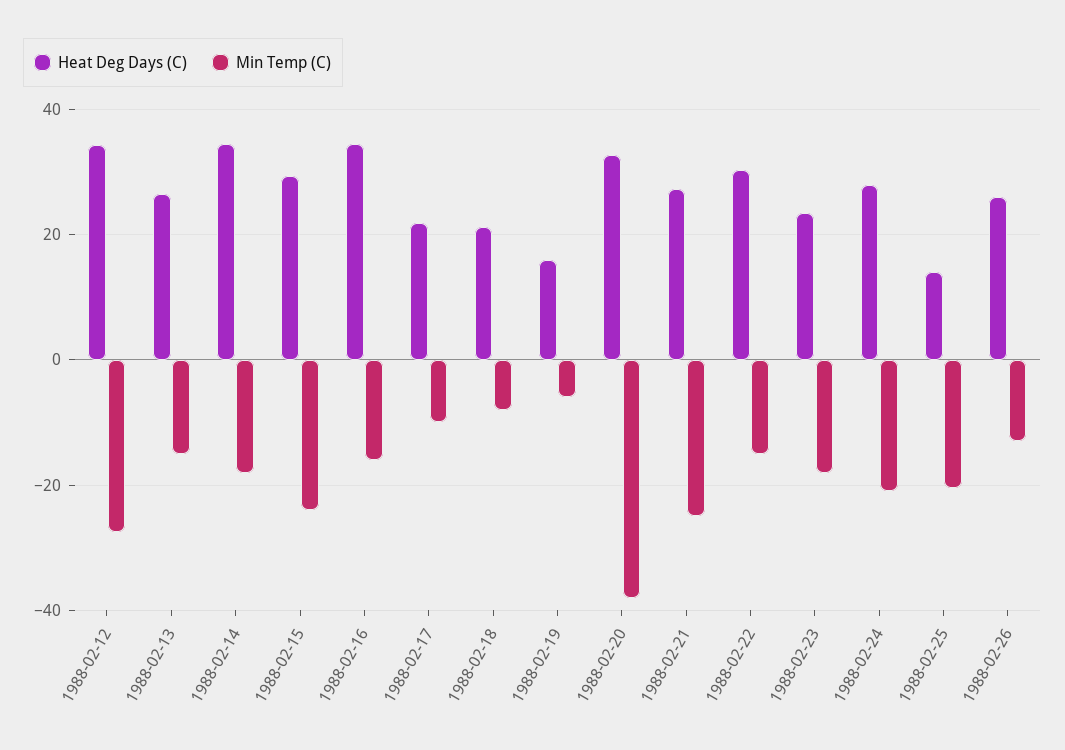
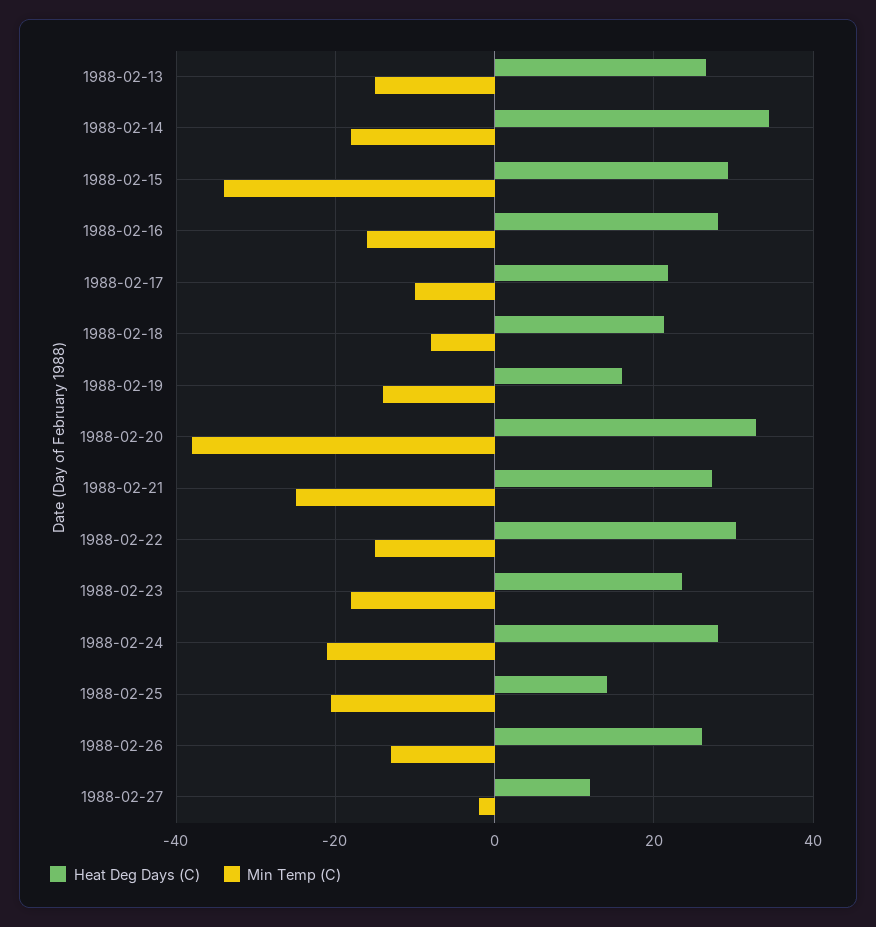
Heat Deg Days (C), 1988-02-12: 34 -> none
Min Temp (C), 1988-02-12: -28 -> none
Min Temp (C), 1988-02-15: -24 -> -34
Heat Deg Days (C), 1988-02-16: 34 -> 28
Min Temp (C), 1988-02-19: -6 -> -14
Heat Deg Days (C), 1988-02-27: none -> 12
Min Temp (C), 1988-02-27: none -> -2

